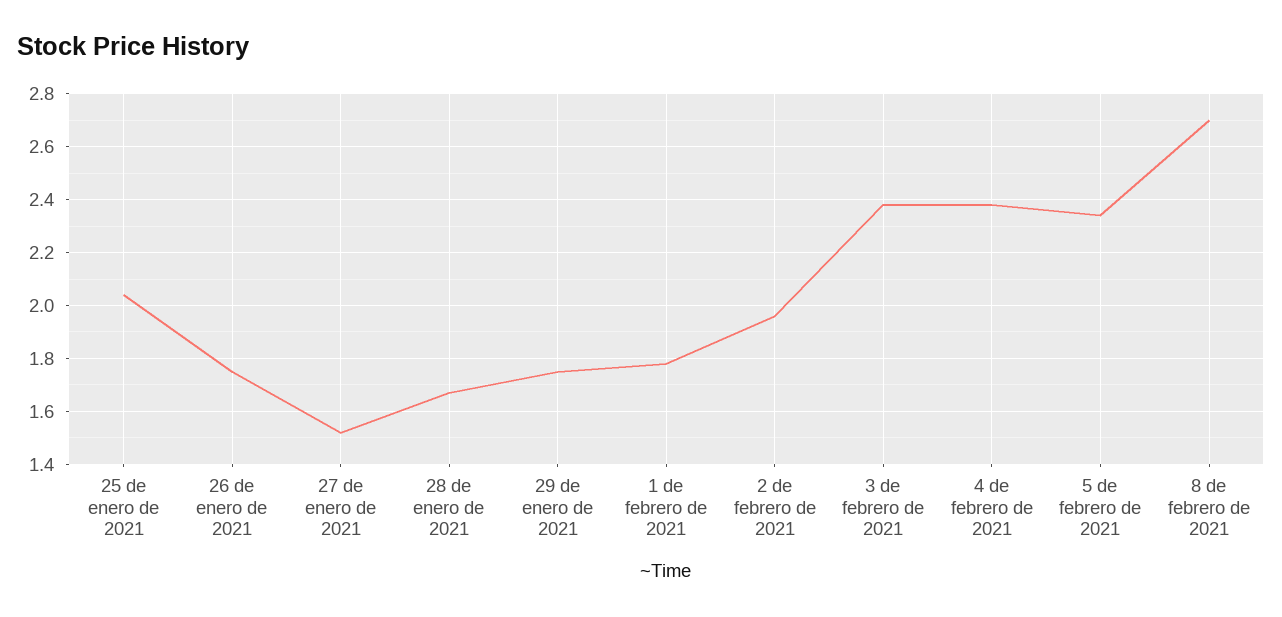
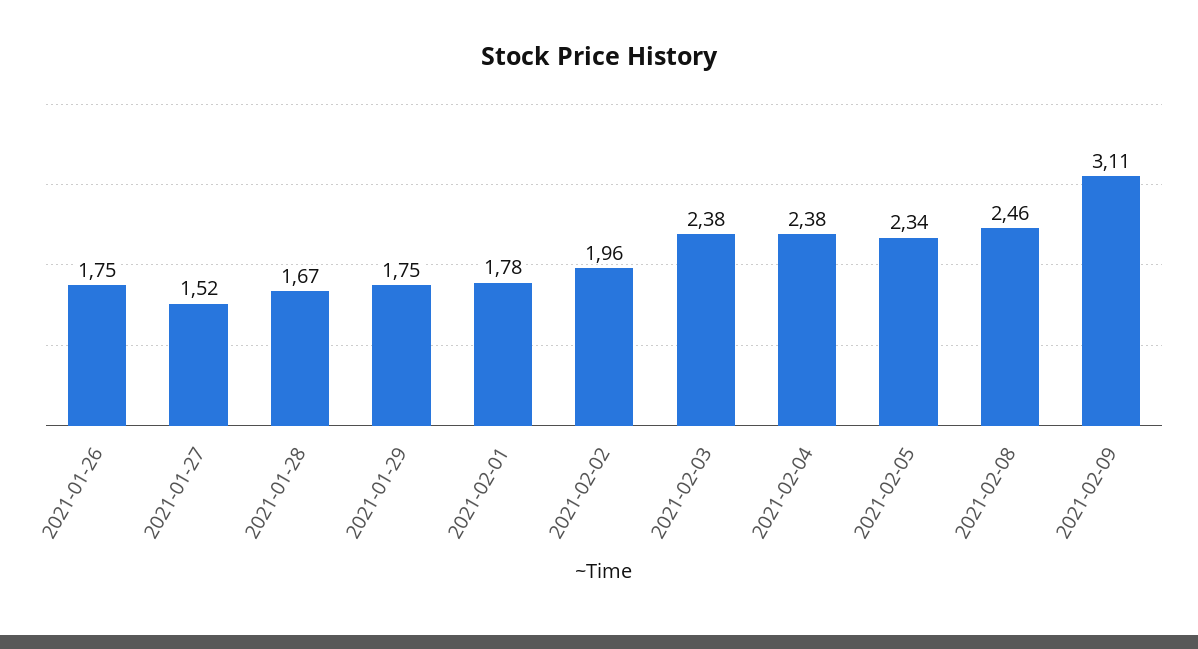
25 de enero de 2021: 2.05 -> none
8 de febrero de 2021: 2.7 -> 2.46
2021-02-09: none -> 3.11

